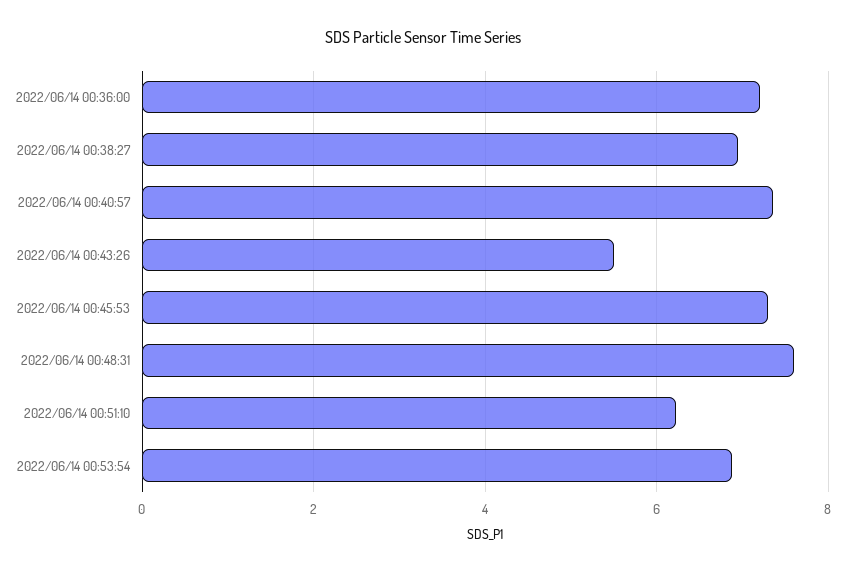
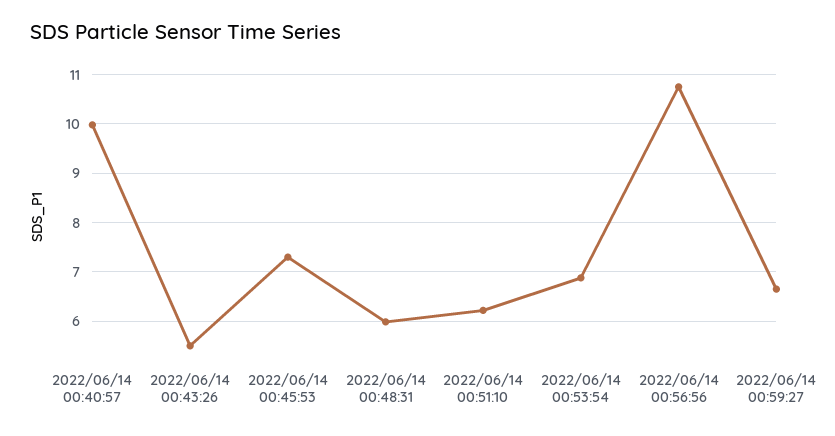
2022/06/14 00:36:00: 7.2 -> none
2022/06/14 00:38:27: 7 -> none
2022/06/14 00:40:57: 7.4 -> 10
2022/06/14 00:48:31: 7.6 -> 6
2022/06/14 00:56:56: none -> 10.8
2022/06/14 00:59:27: none -> 6.6

